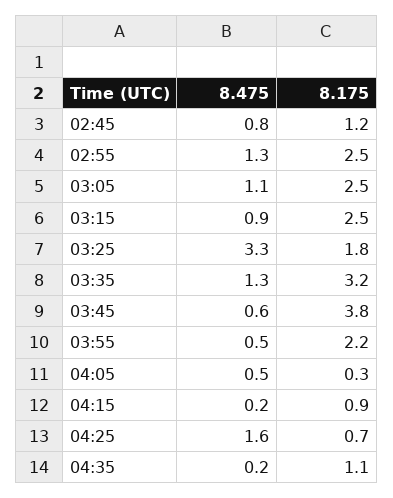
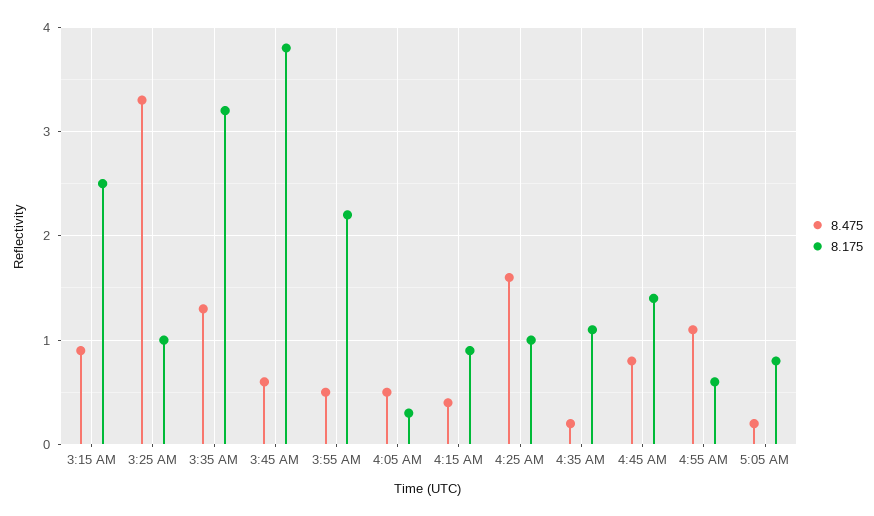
8.475, 02:45: 0.8 -> none
8.175, 02:45: 1.2 -> none
8.475, 02:55: 1.3 -> none
8.175, 02:55: 2.5 -> none
8.475, 03:05: 1.1 -> none
8.175, 03:05: 2.5 -> none
8.175, 03:25: 1.8 -> 1
8.475, 04:15: 0.2 -> 0.4
8.175, 04:25: 0.7 -> 1
8.475, 4:45 AM: none -> 0.8
8.175, 4:45 AM: none -> 1.4
8.475, 4:55 AM: none -> 1.1
8.175, 4:55 AM: none -> 0.6
8.475, 5:05 AM: none -> 0.2
8.175, 5:05 AM: none -> 0.8

